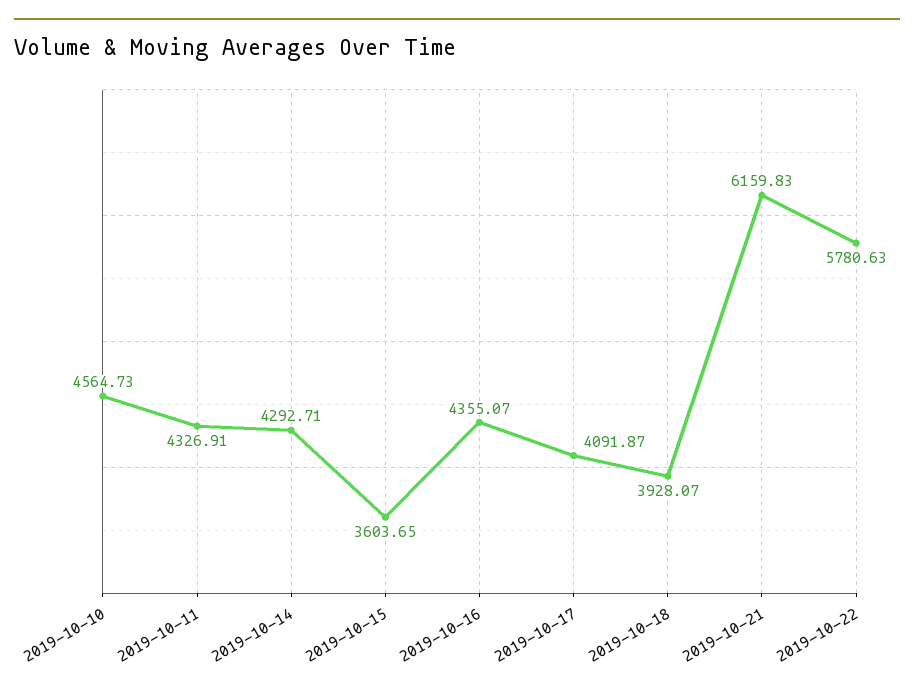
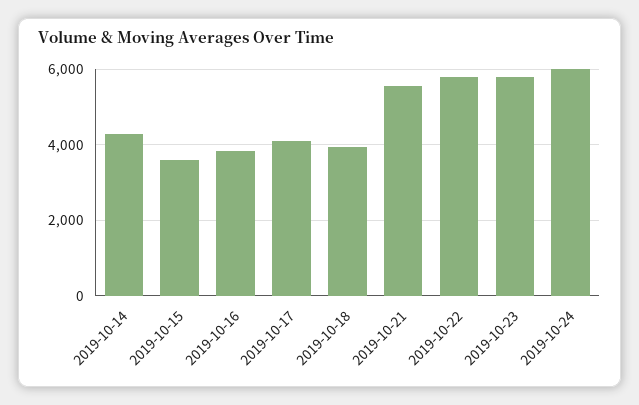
2019-10-10: 4564.73 -> none
2019-10-11: 4326.91 -> none
2019-10-16: 4355.07 -> 3800
2019-10-21: 6159.83 -> 5600
2019-10-23: none -> 5800
2019-10-24: none -> 6000

